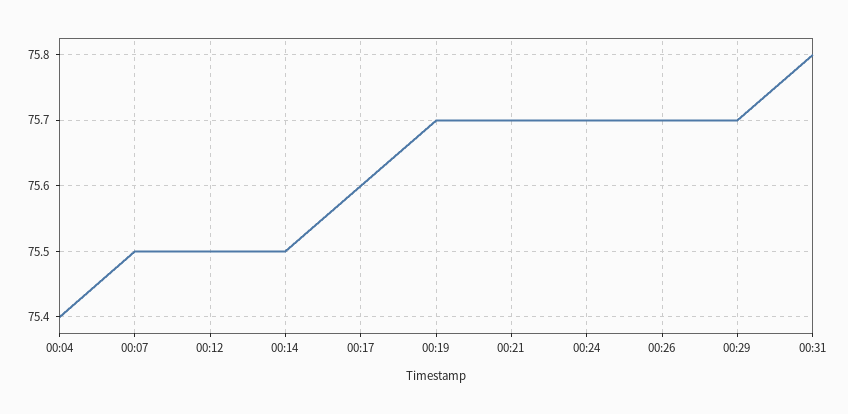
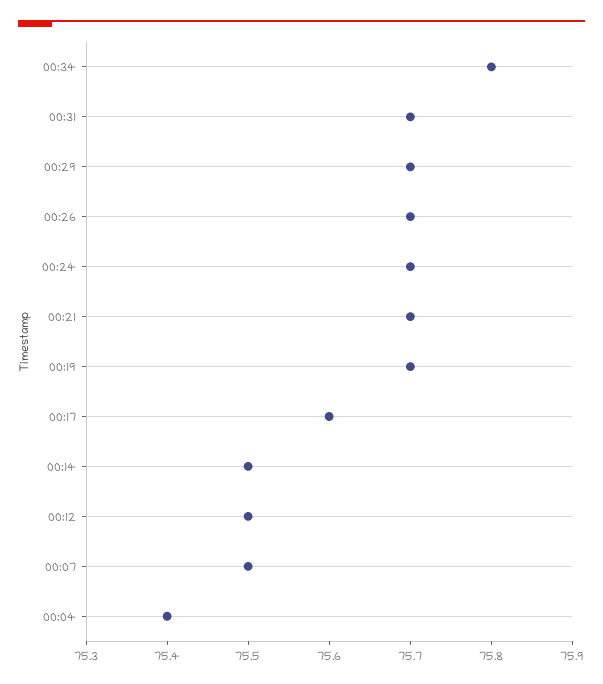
00:31: 75.8 -> 75.7
00:34: none -> 75.8

